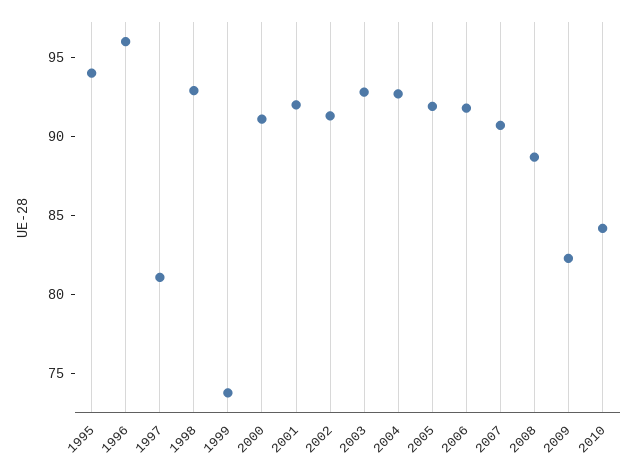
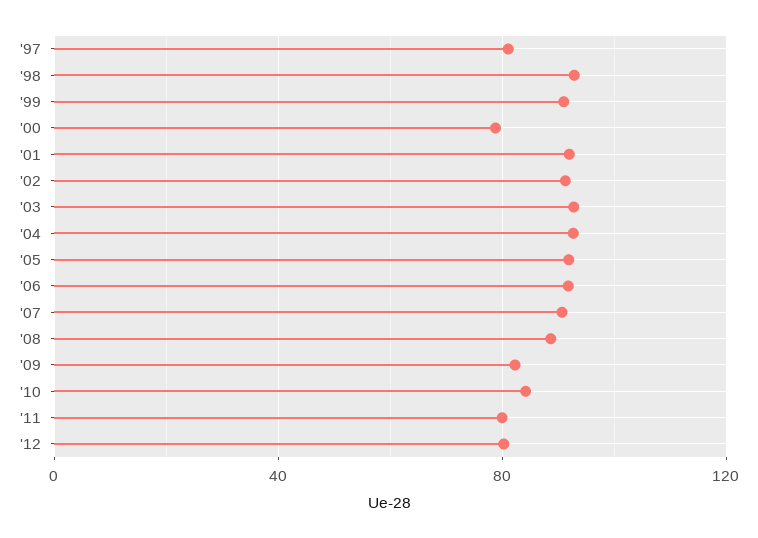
1995: 94 -> none
1996: 96 -> none
1999: 74 -> 90
2000: 91 -> 80
'11: none -> 80
'12: none -> 80

